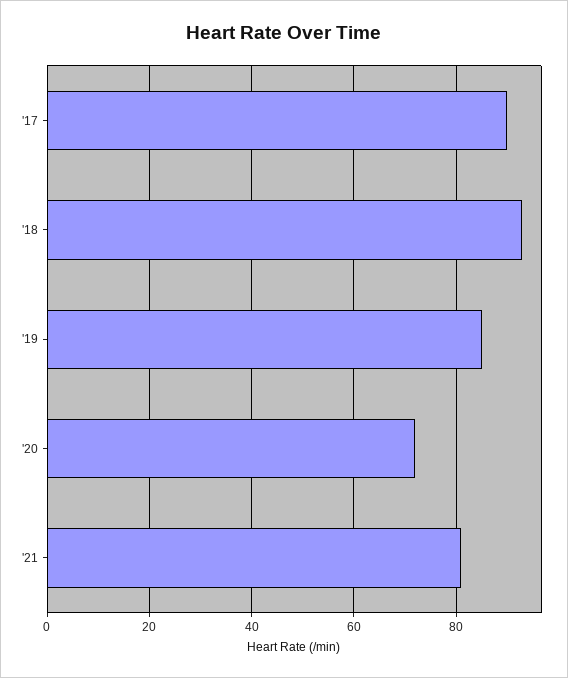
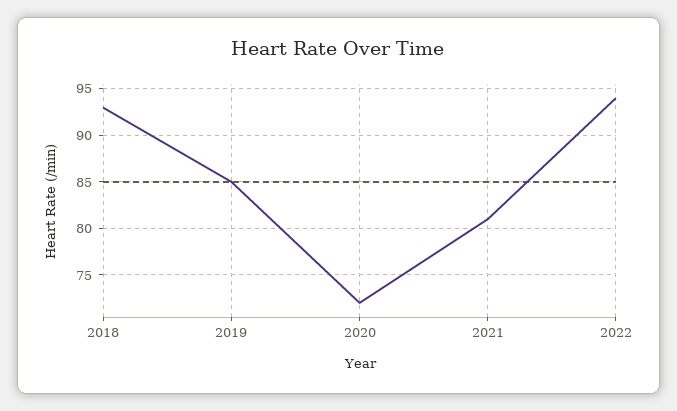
'17: 90 -> none
2022: none -> 94

